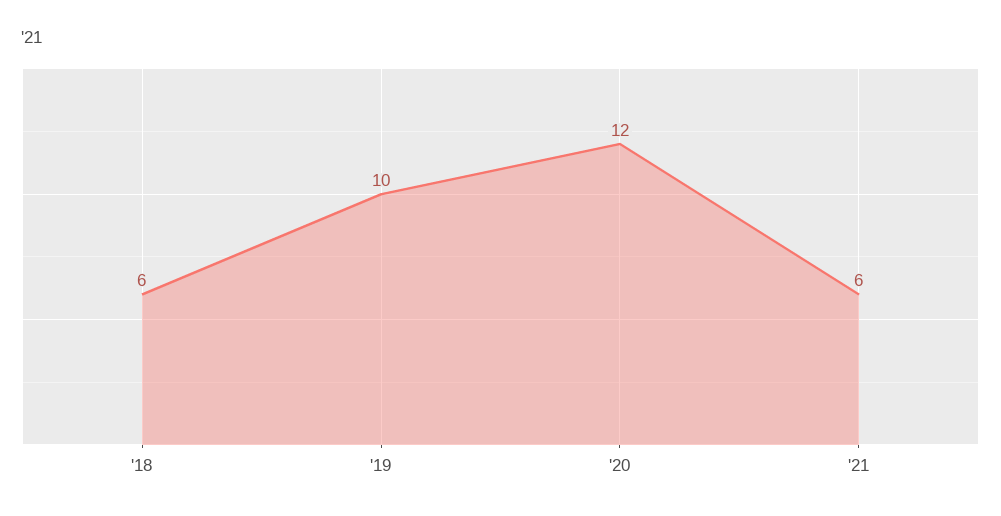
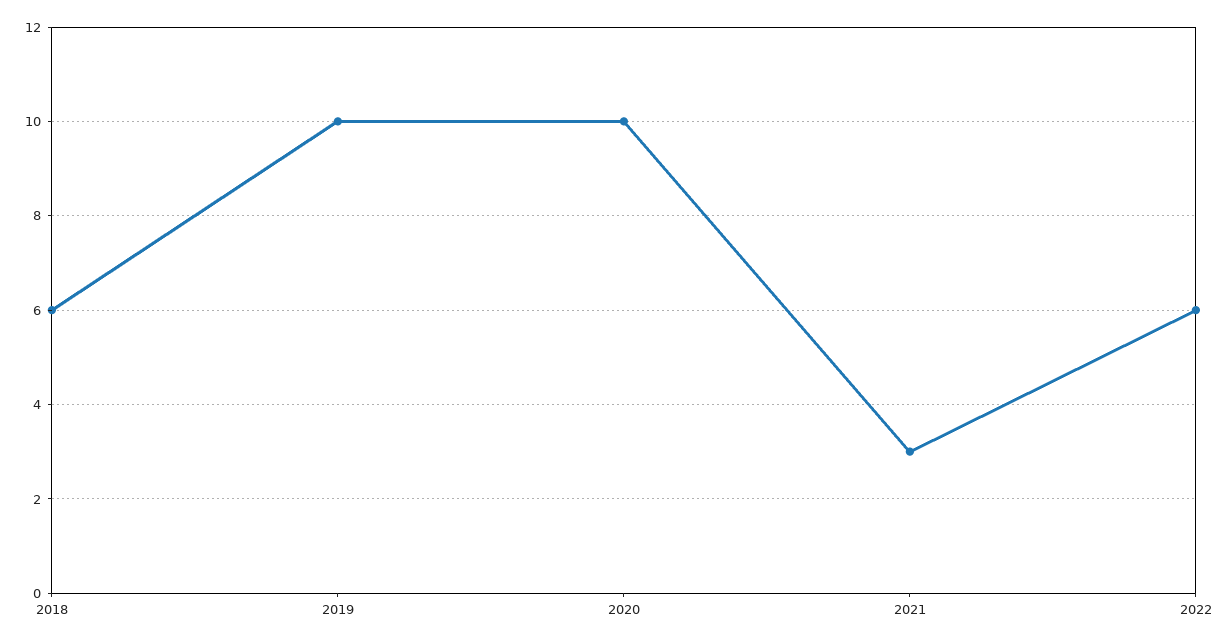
'20: 12 -> 10
'21: 6 -> 3
2022: none -> 6

